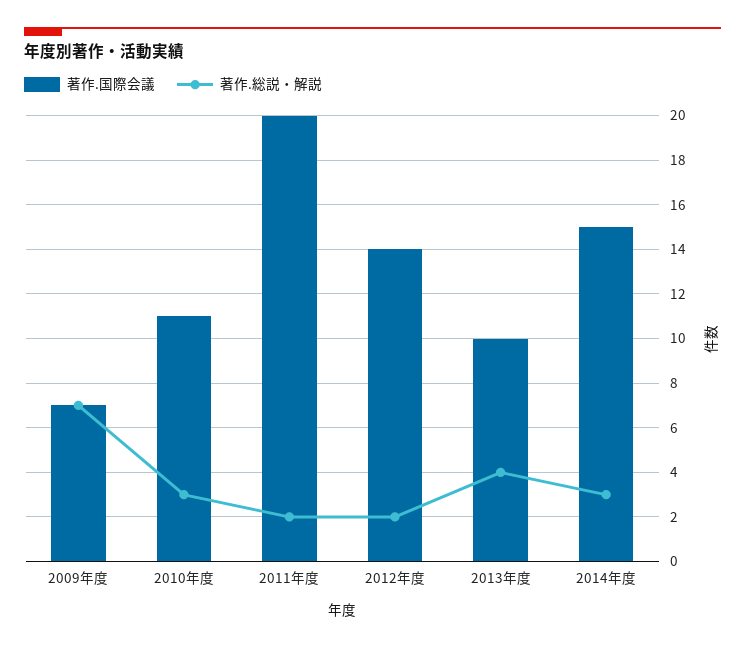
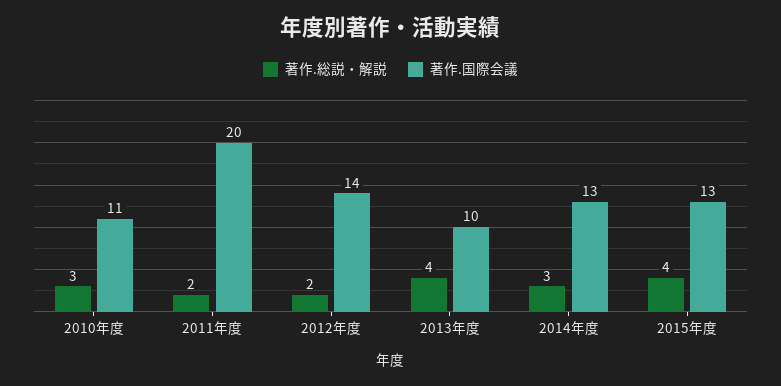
著作.国際会議, 2009年度: 7 -> none
著作.総説・解説, 2009年度: 7 -> none
著作.国際会議, 2014年度: 15 -> 13
著作.総説・解説, 2015年度: none -> 4
著作.国際会議, 2015年度: none -> 13

